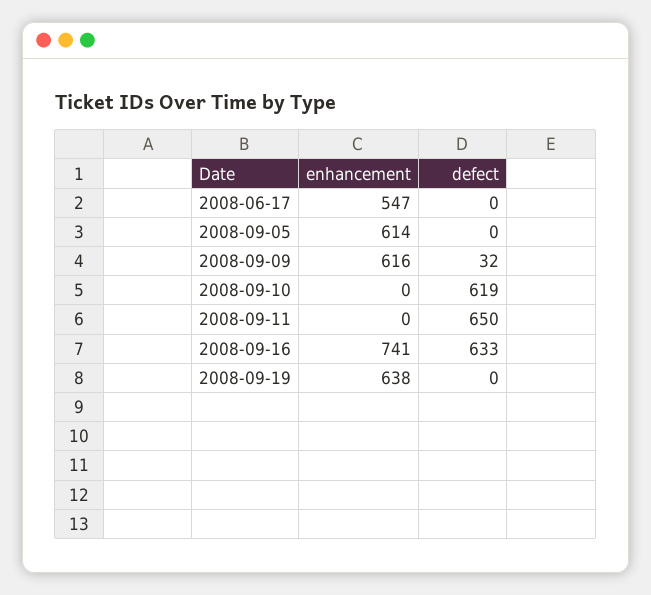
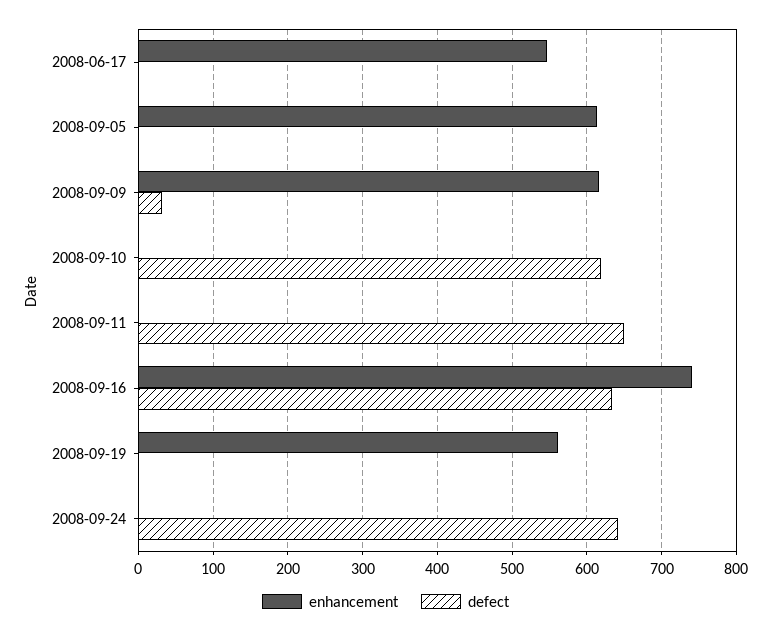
enhancement, 2008-09-19: 638 -> 560
enhancement, 2008-09-24: none -> 0
defect, 2008-09-24: none -> 640

